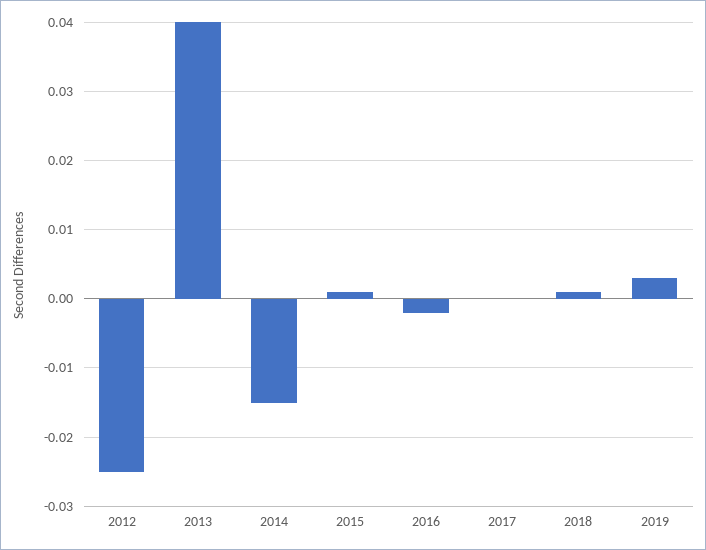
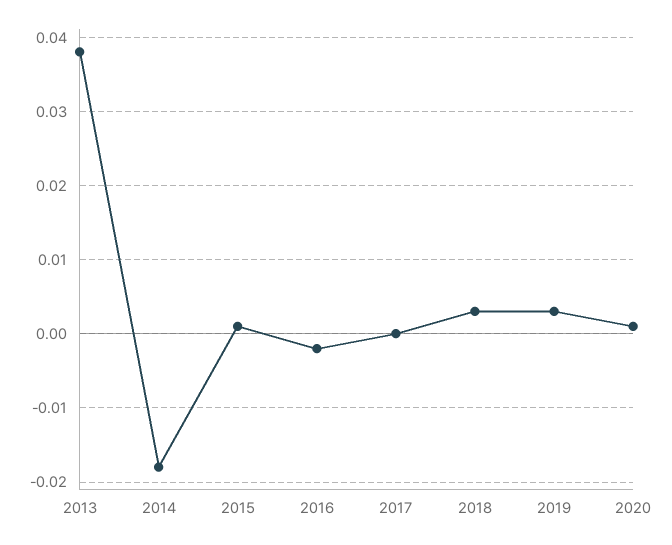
2012: -0.025 -> none
2013: 0.04 -> 0.038
2014: -0.015 -> -0.018
2018: 0.001 -> 0.003
2020: none -> 0.001

